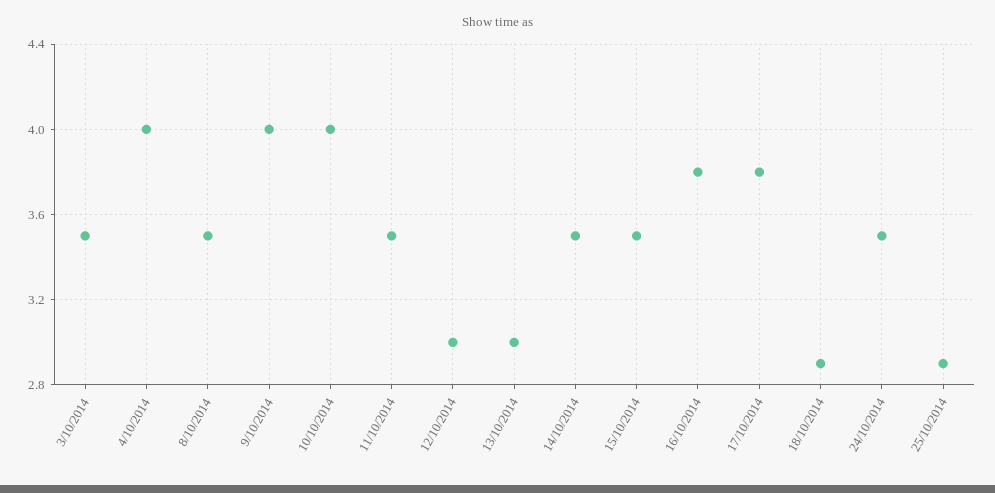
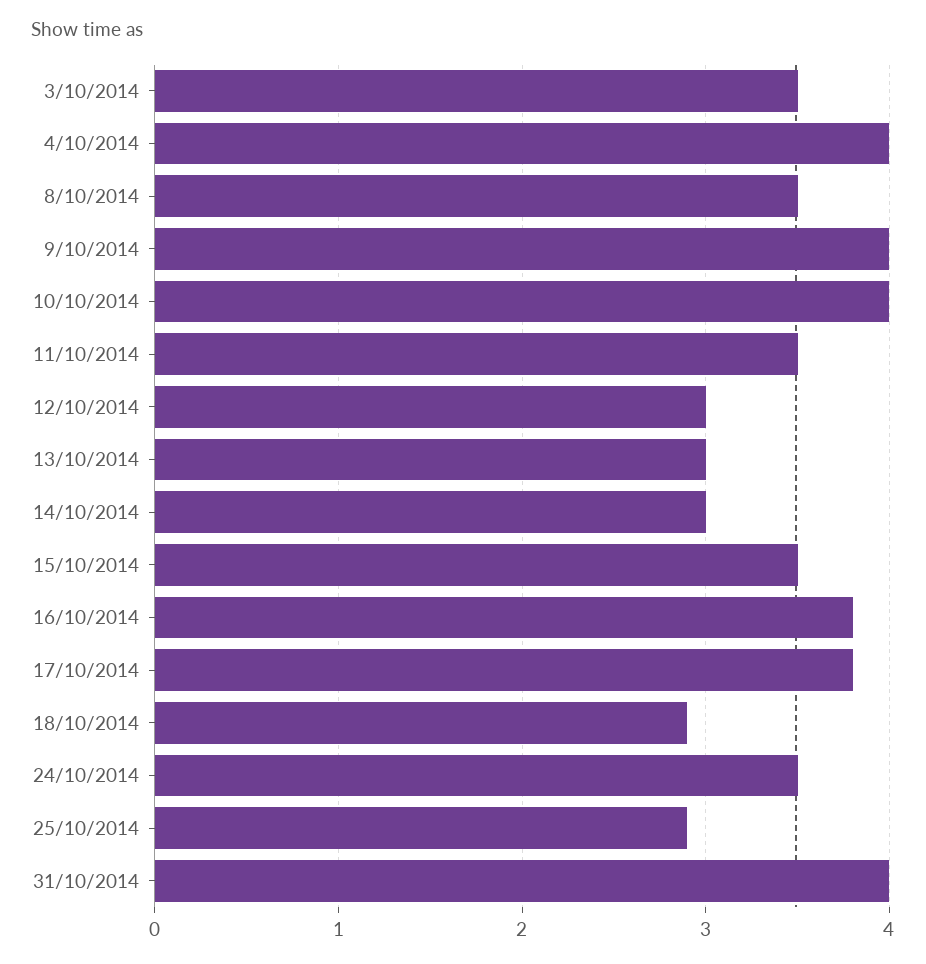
14/10/2014: 3.5 -> 3
31/10/2014: none -> 4

